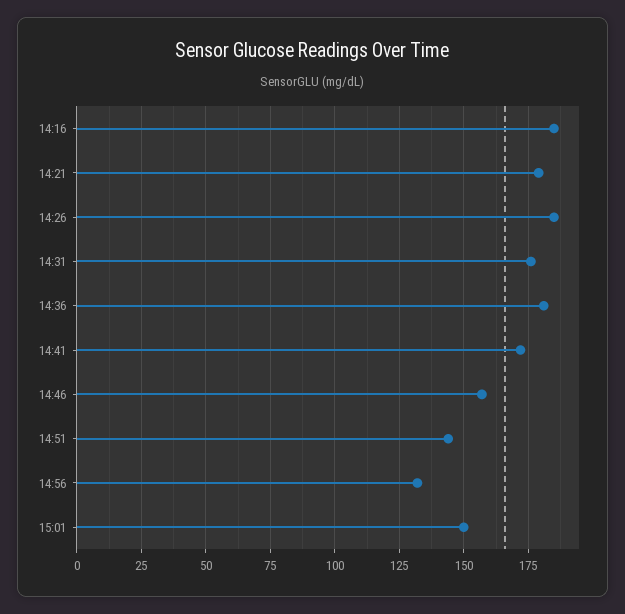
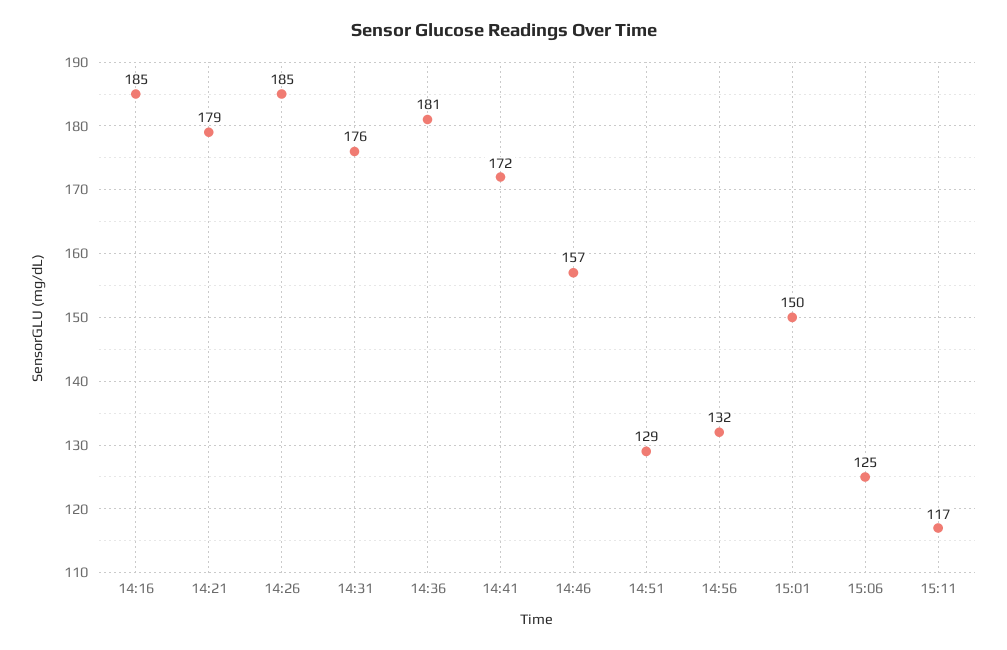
14:51: 145 -> 129
15:06: none -> 125
15:11: none -> 117

